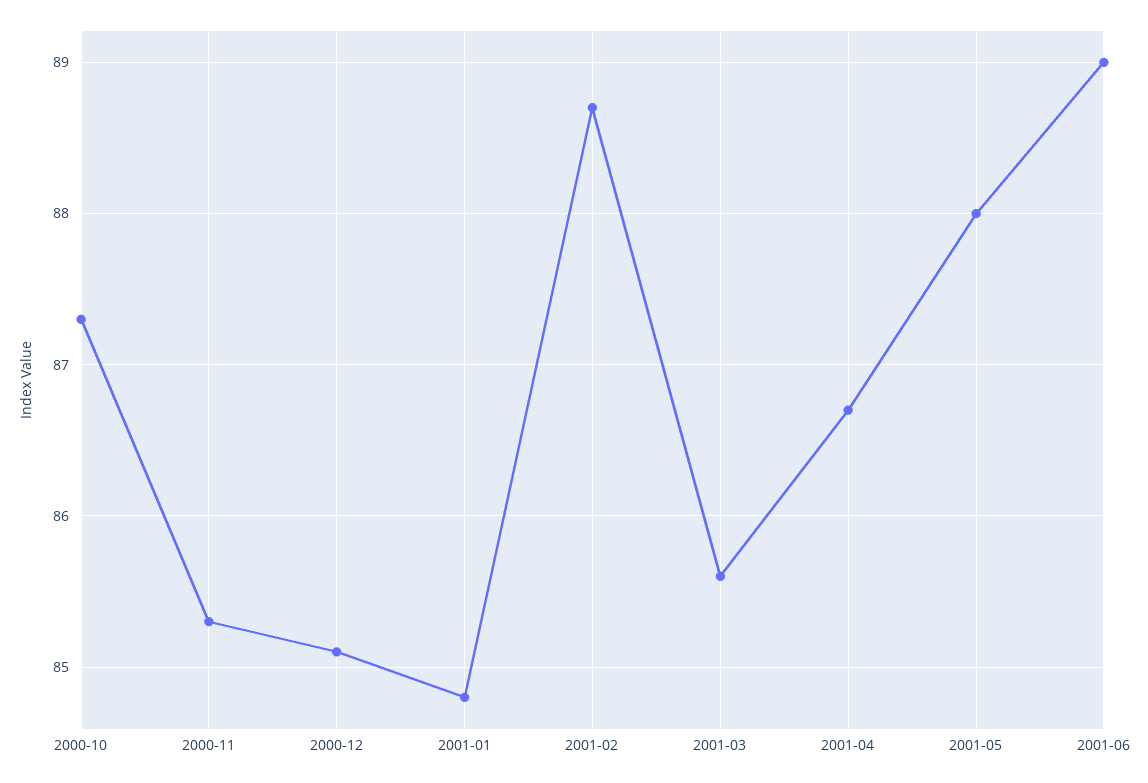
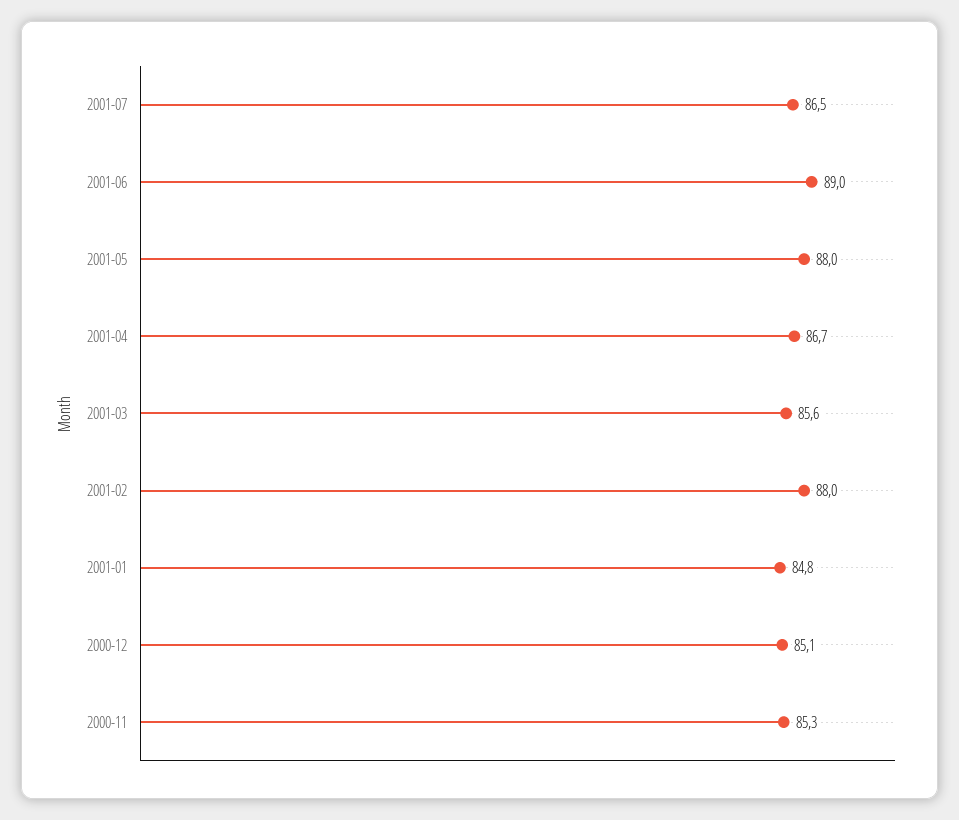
2000-10: 87.3 -> none
2001-02: 88.7 -> 88
2001-07: none -> 86.5

